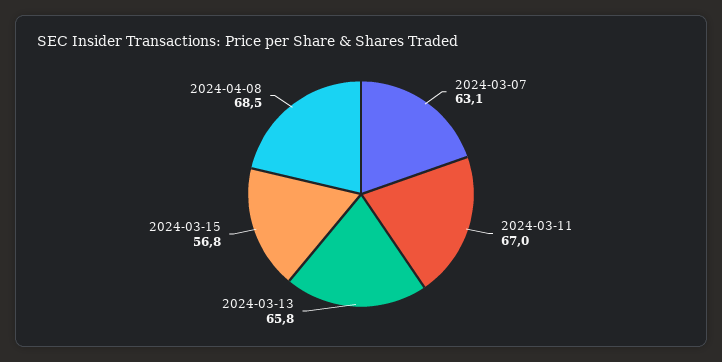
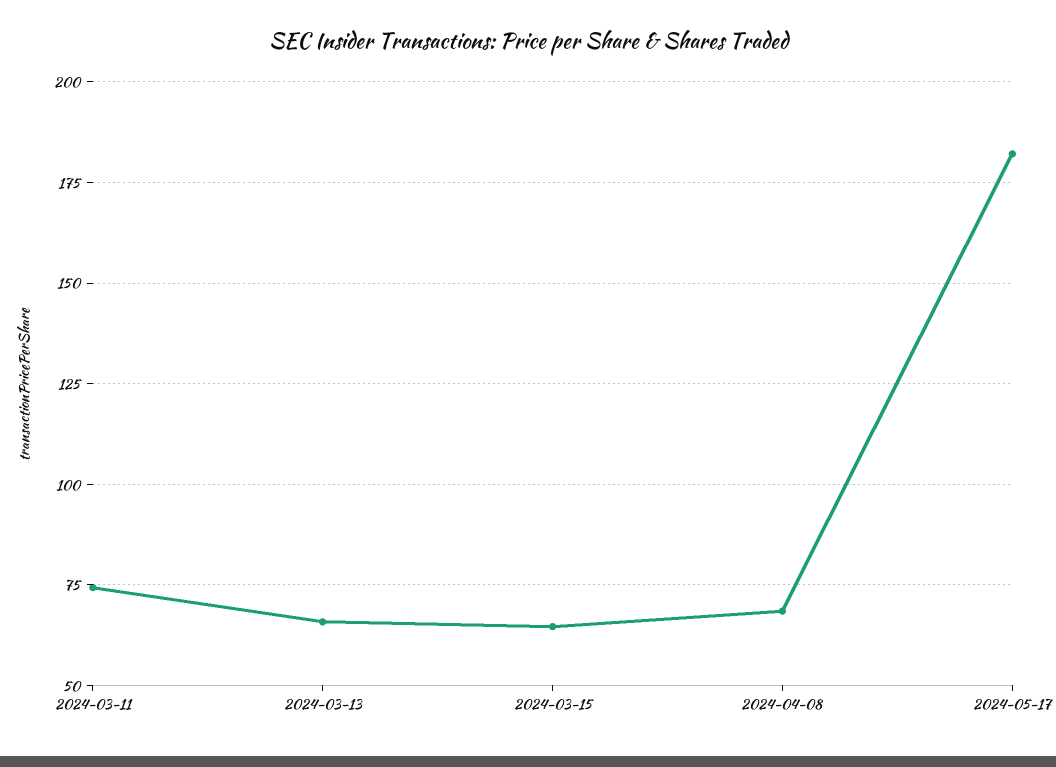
2024-03-07: 63.1 -> none
2024-03-11: 67 -> 75
2024-03-15: 56.8 -> 65
2024-05-17: none -> 182.5

